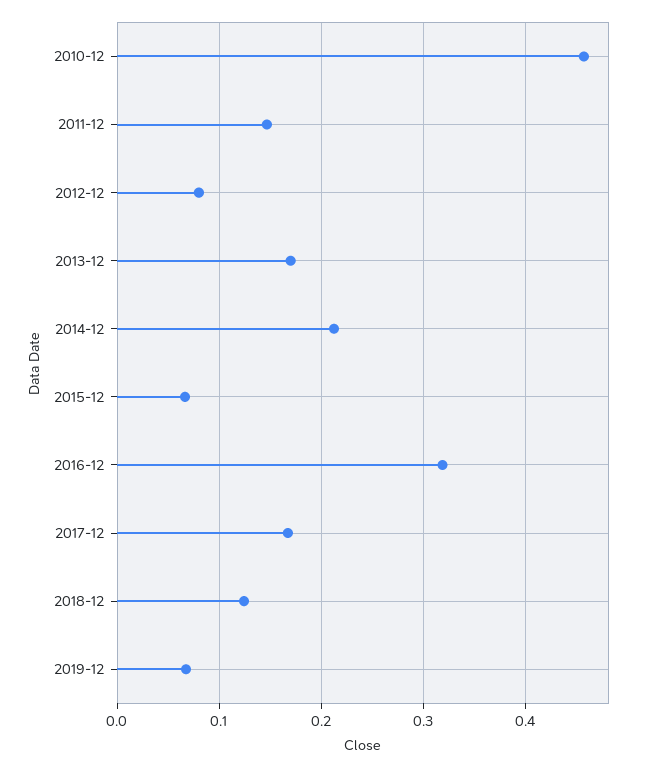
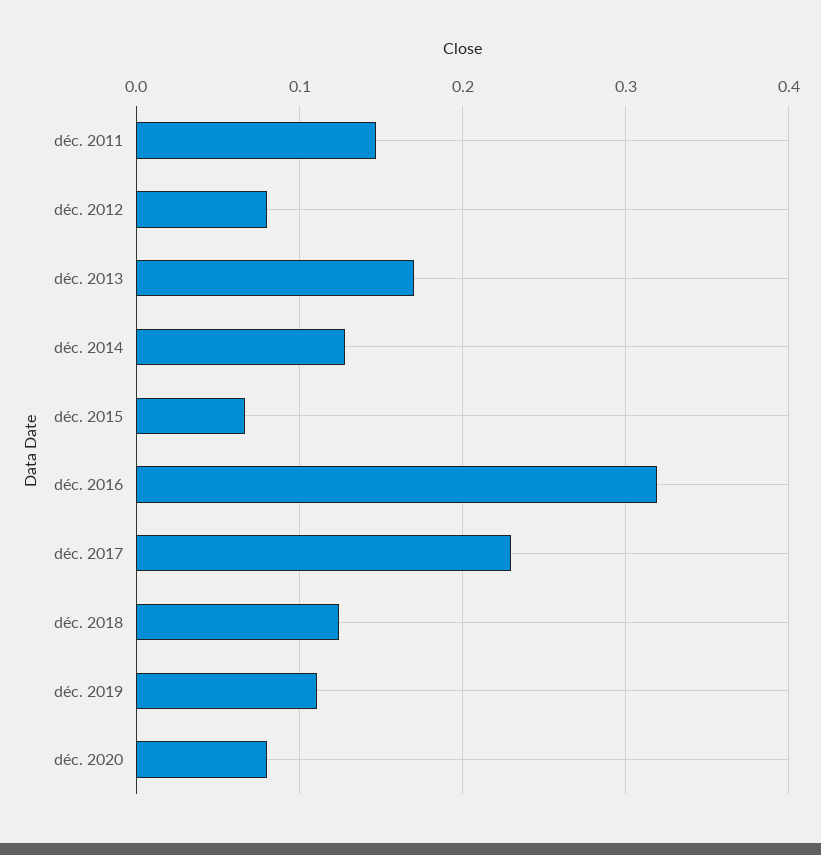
2010-12: 0.46 -> none
2014-12: 0.21 -> 0.13
2017-12: 0.17 -> 0.23
2019-12: 0.07 -> 0.11
déc. 2020: none -> 0.08

